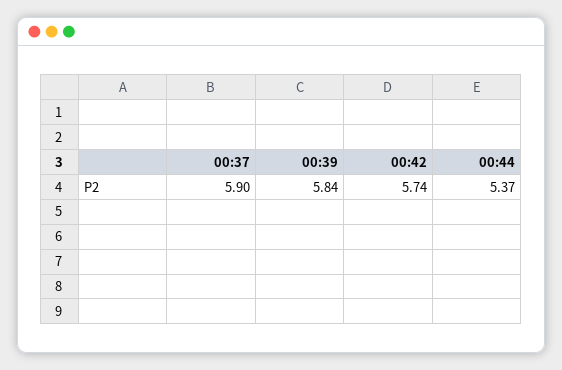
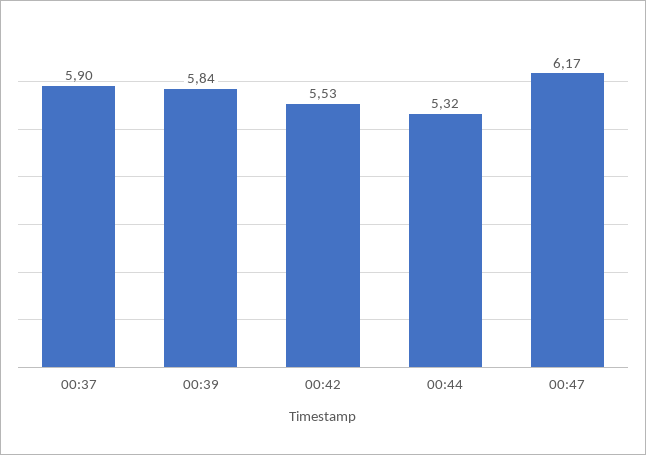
00:42: 5.74 -> 5.53
00:44: 5.37 -> 5.32
00:47: none -> 6.17

